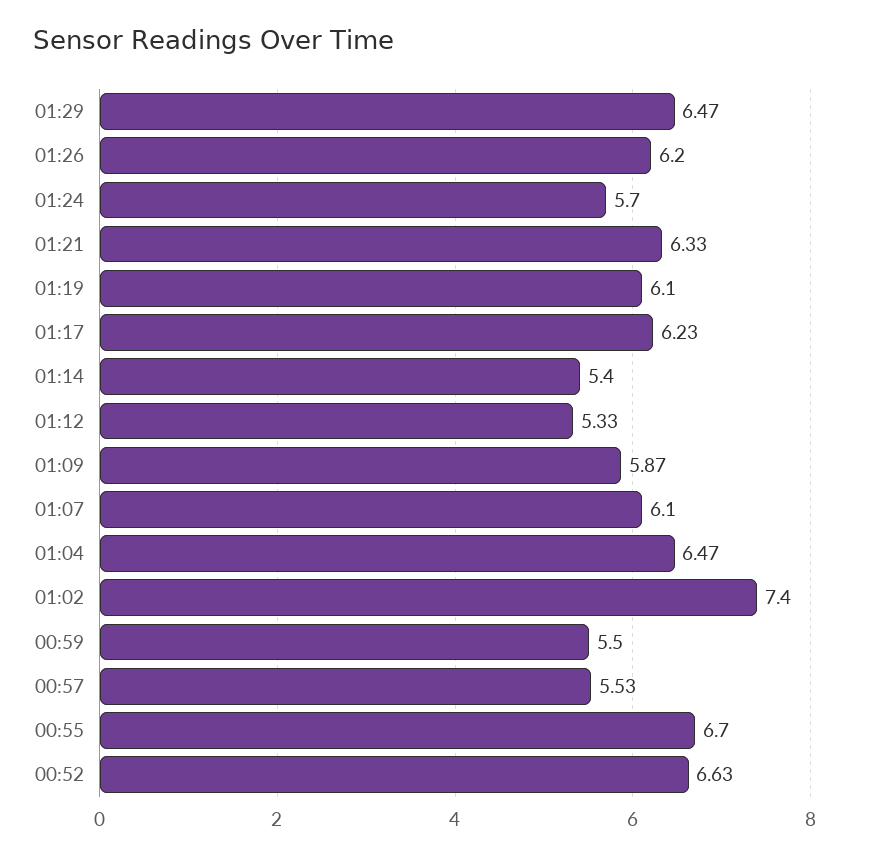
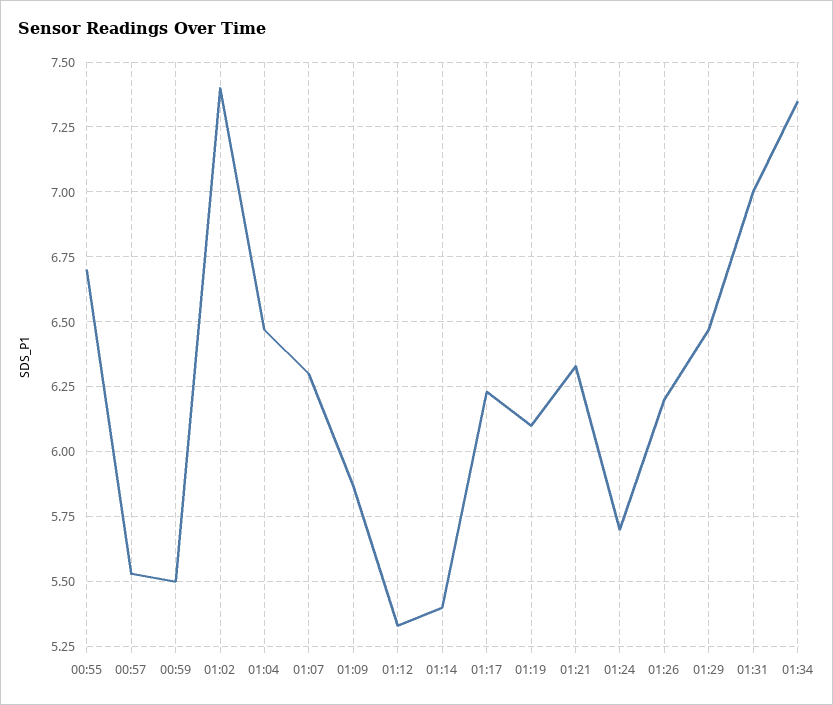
01:07: 6.1 -> 6.3
00:52: 6.63 -> none
01:31: none -> 7
01:34: none -> 7.35

